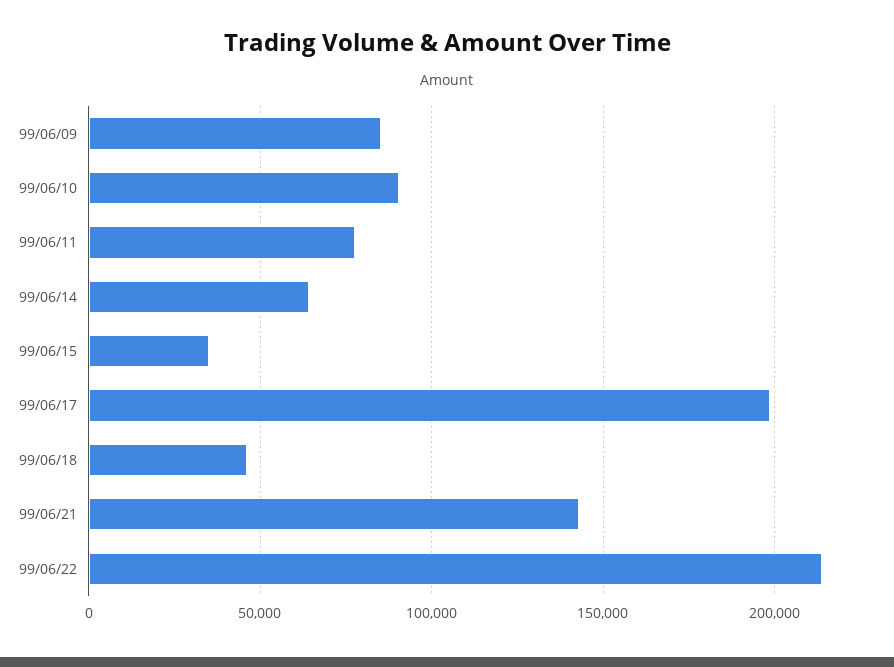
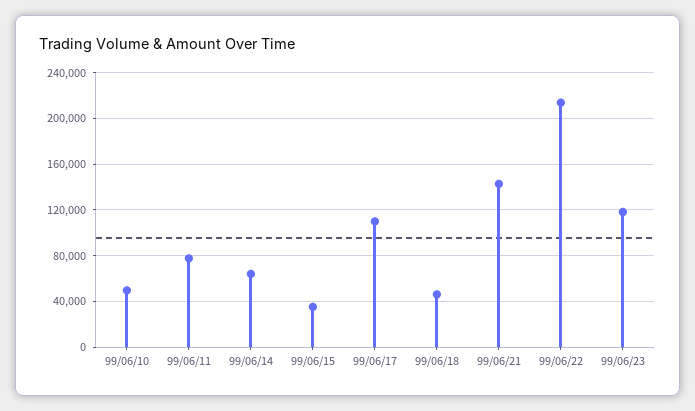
99/06/09: 85000 -> none
99/06/10: 90000 -> 50000
99/06/17: 200000 -> 110000
99/06/23: none -> 120000

